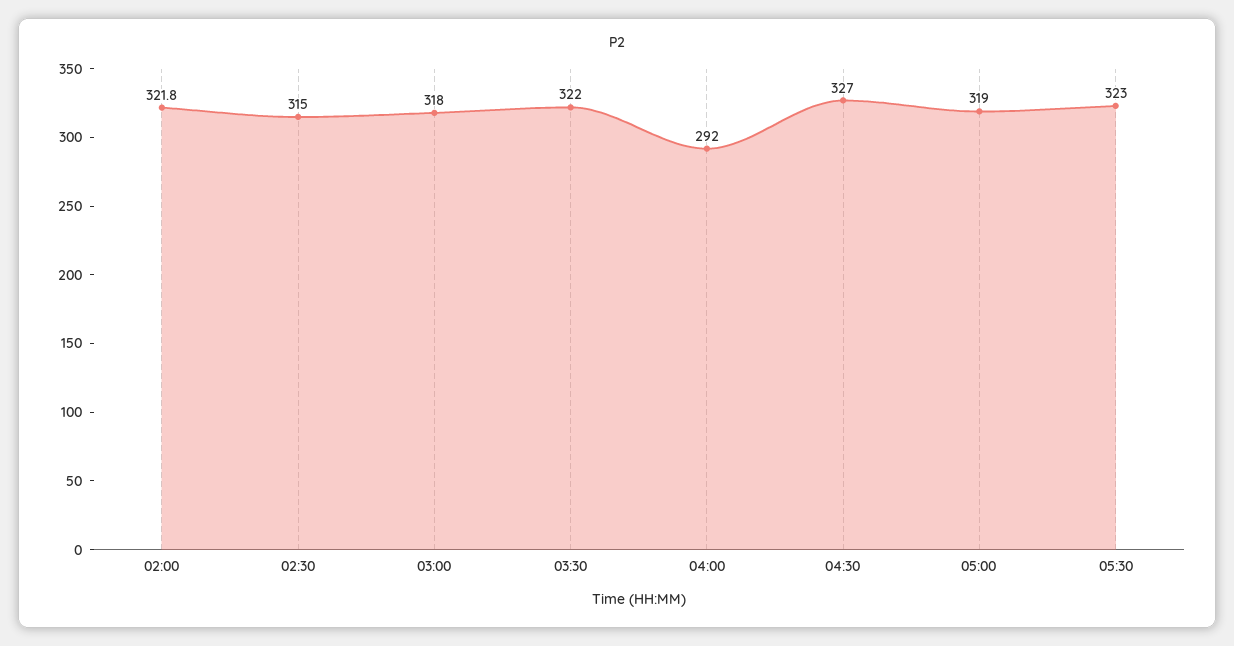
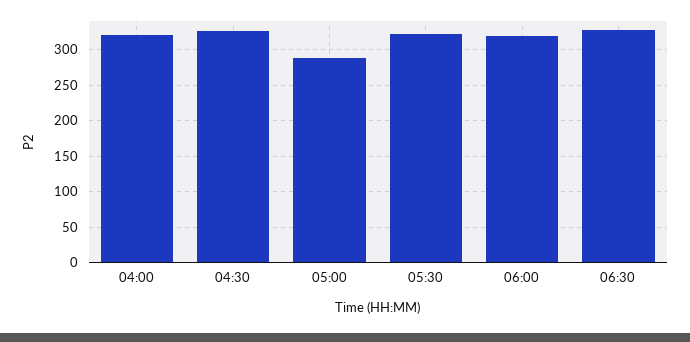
02:00: 321.8 -> none
02:30: 315 -> none
03:00: 318 -> none
03:30: 322 -> none
04:00: 292 -> 320
05:00: 319 -> 290
06:00: none -> 320
06:30: none -> 330

